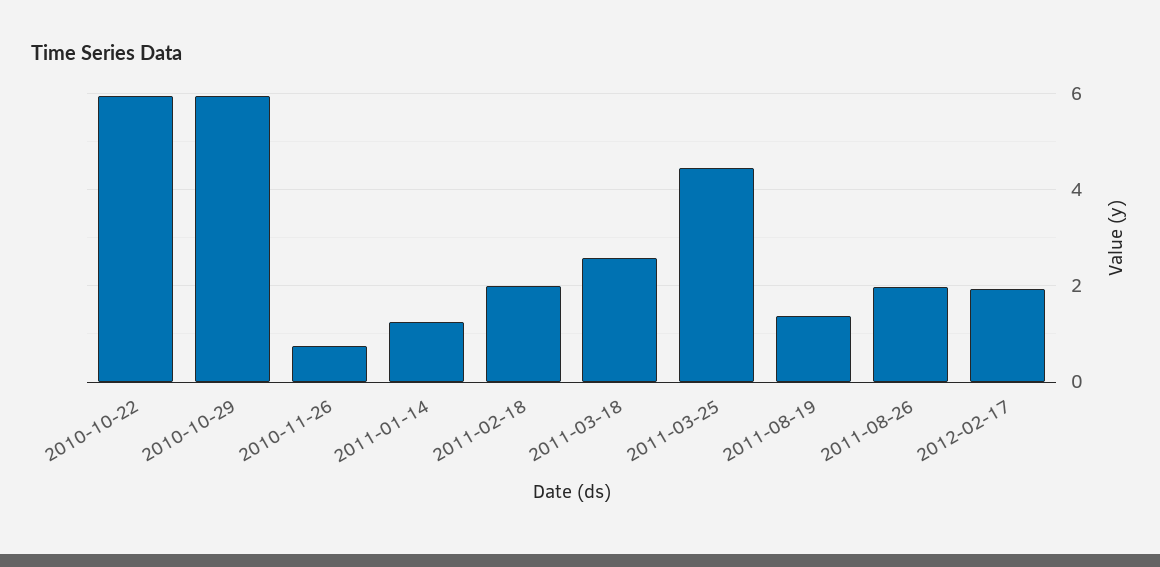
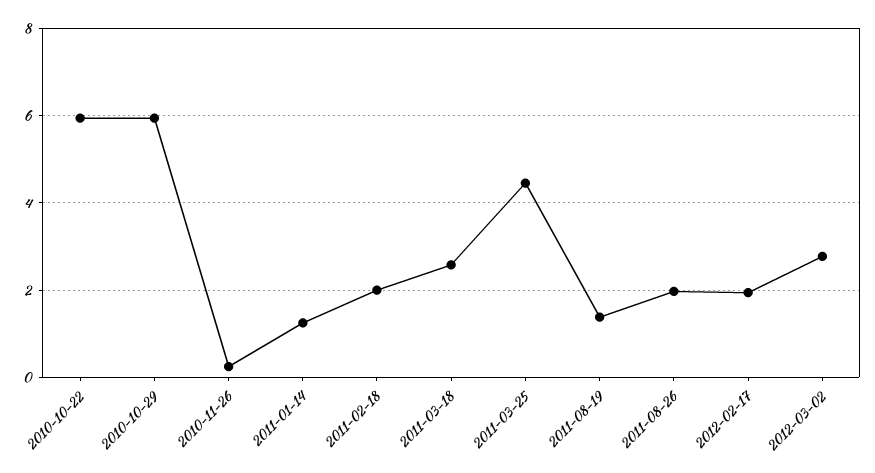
2010-11-26: 0.8 -> 0.2
2012-03-02: none -> 2.8

